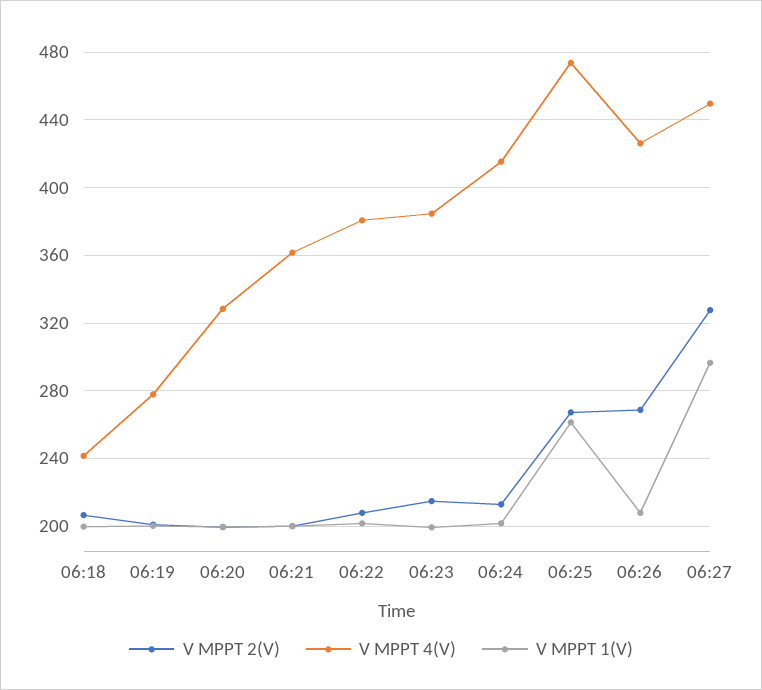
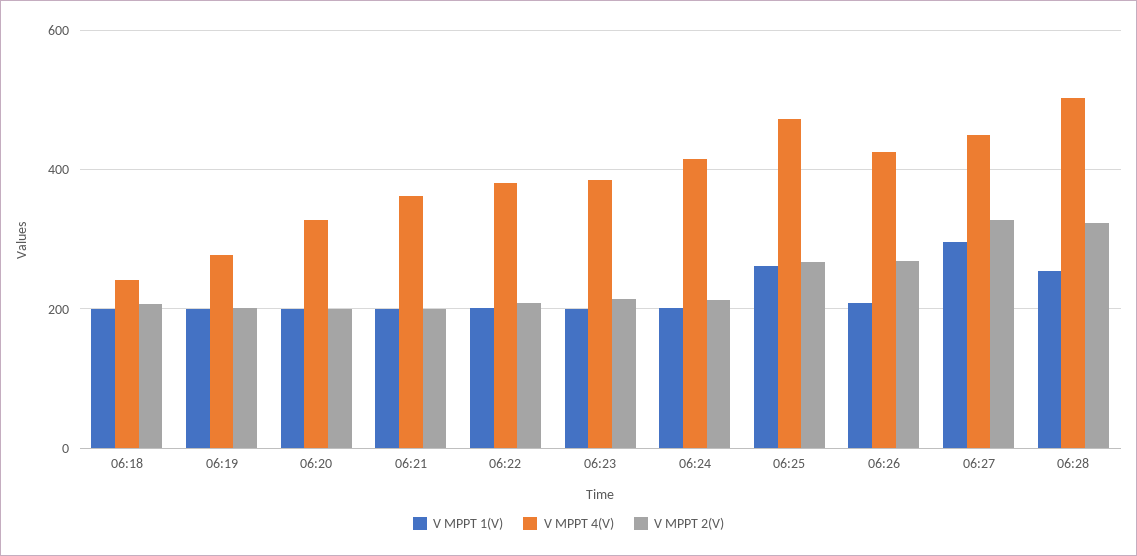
V MPPT 1(V), 06:28: none -> 260
V MPPT 4(V), 06:28: none -> 500
V MPPT 2(V), 06:28: none -> 320

